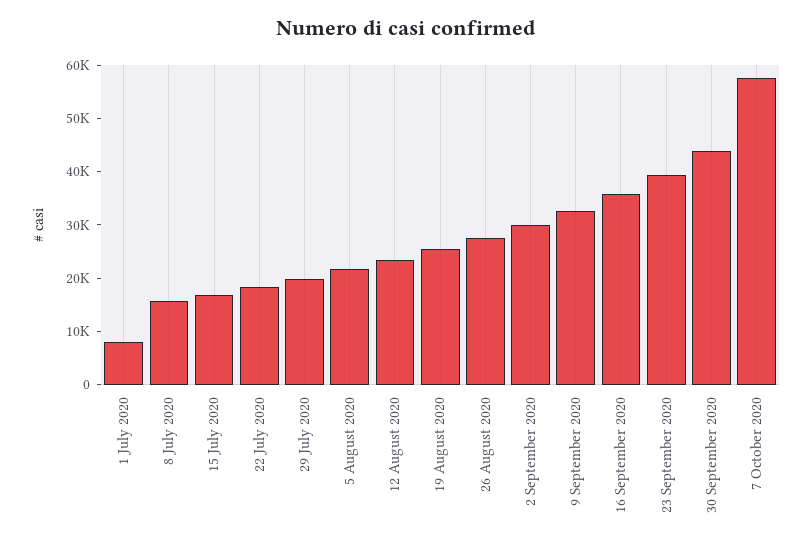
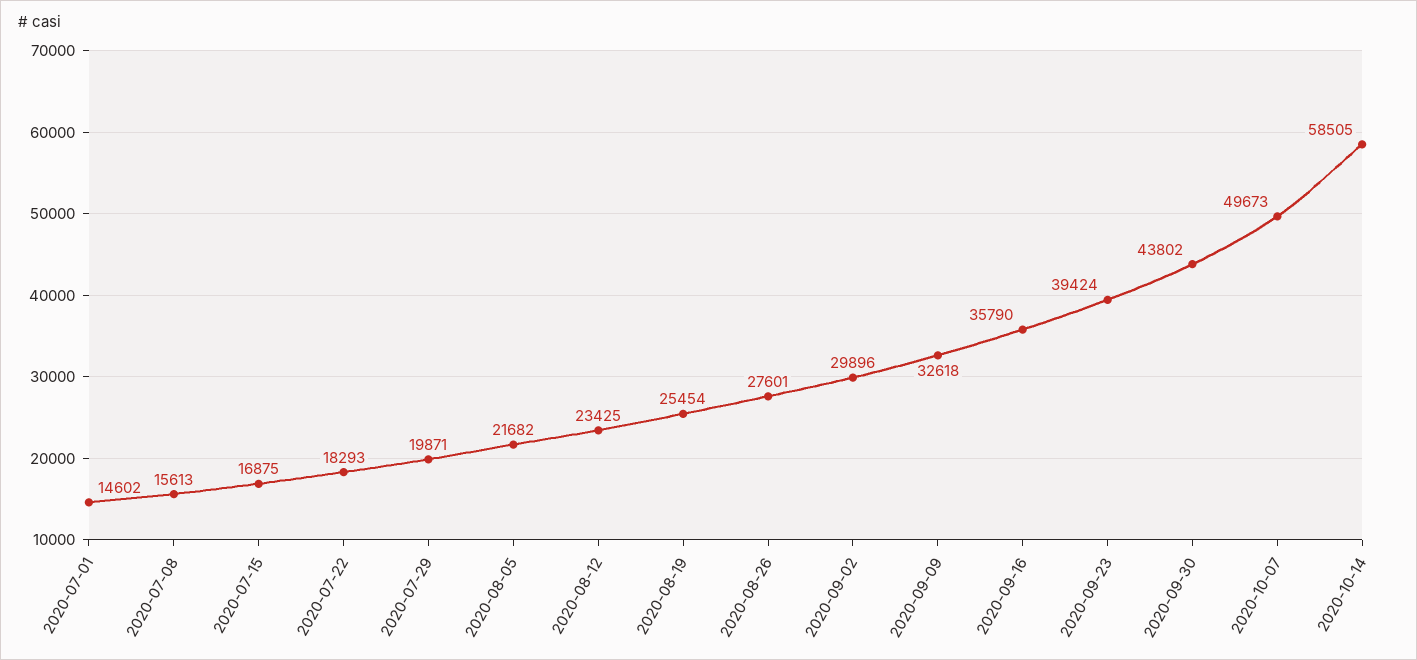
1 July 2020: 8000 -> 14602
7 October 2020: 58000 -> 49673
2020-10-14: none -> 58505

